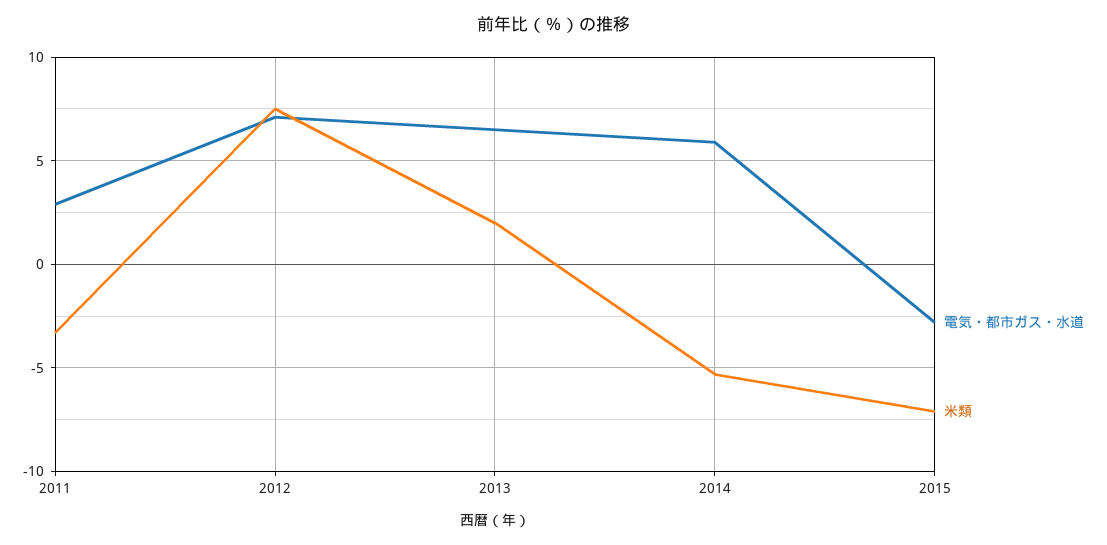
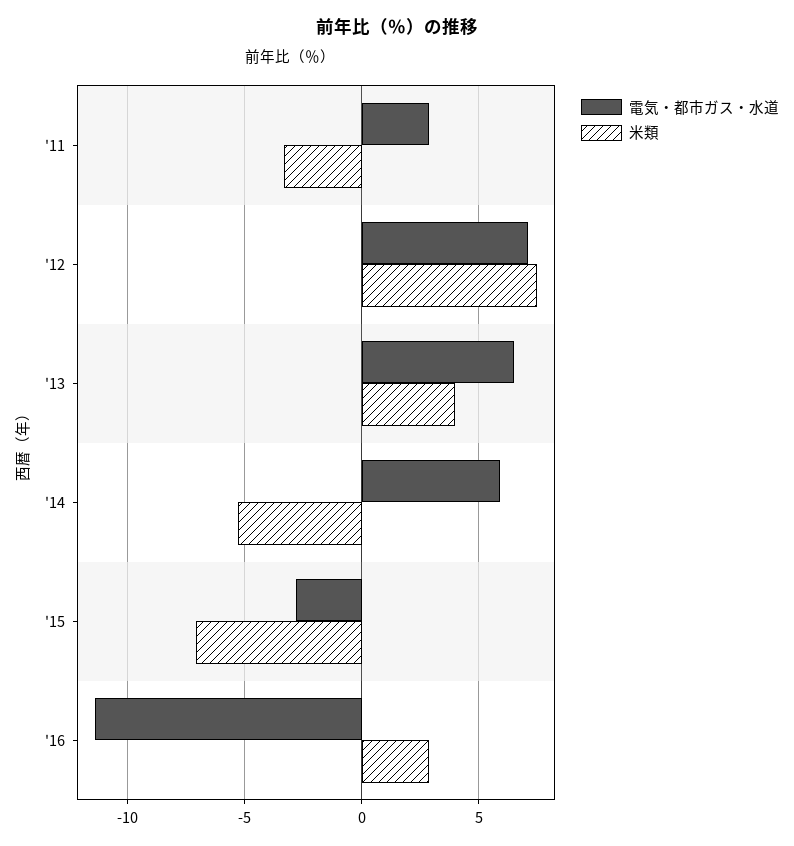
米類, 2013: 2 -> 4
電気・都市ガス・水道, '16: none -> -11.5
米類, '16: none -> 3

